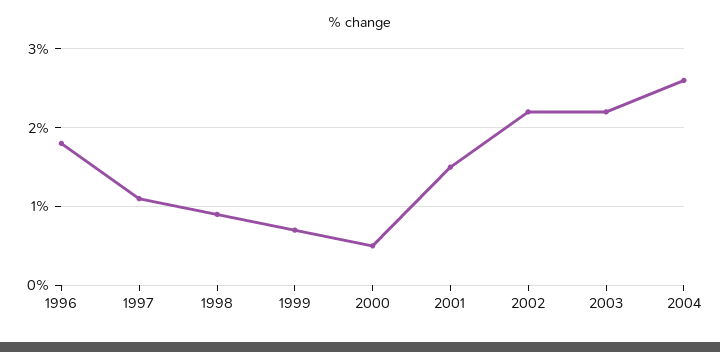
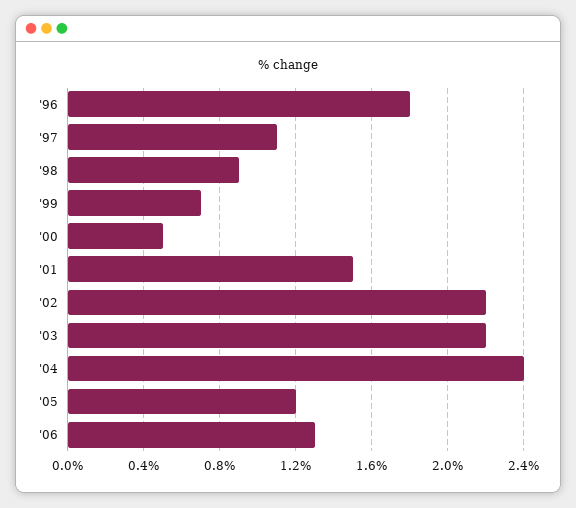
2004: 2.6 -> 2.4
'05: none -> 1.2
'06: none -> 1.3

